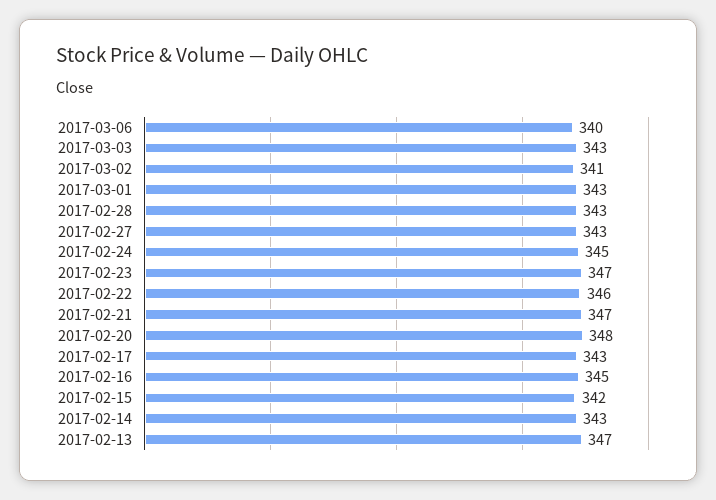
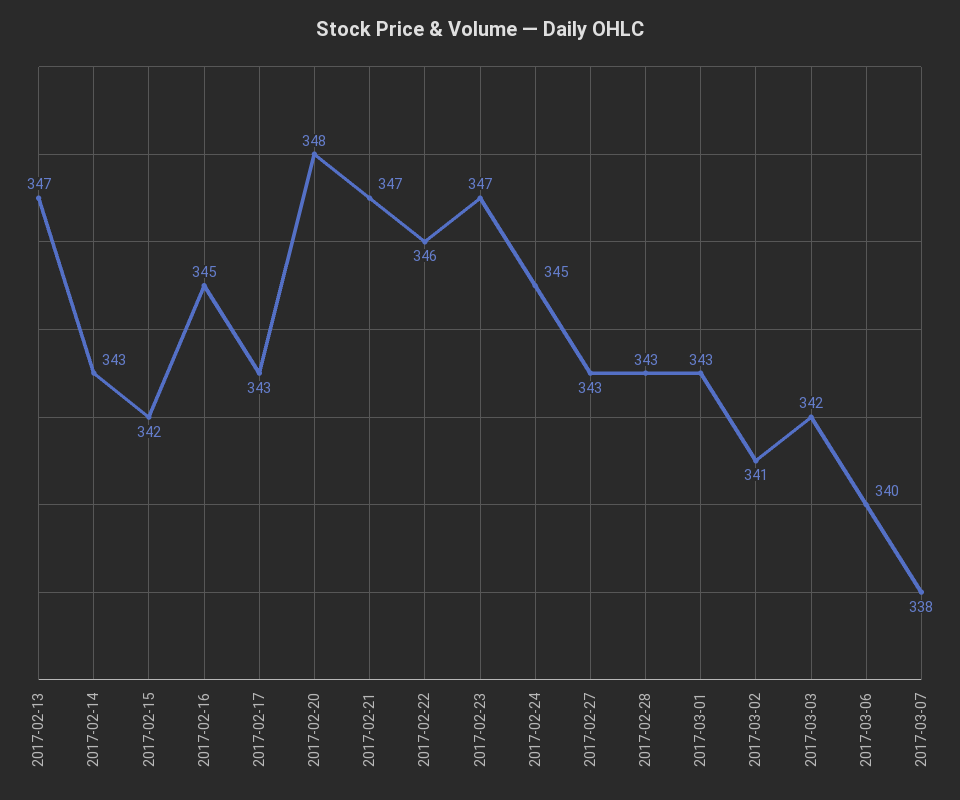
2017-03-03: 343 -> 342
2017-03-07: none -> 338

